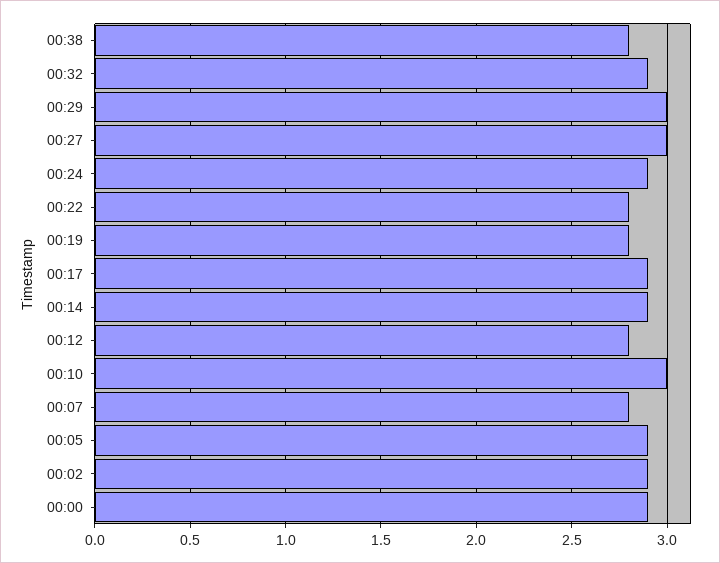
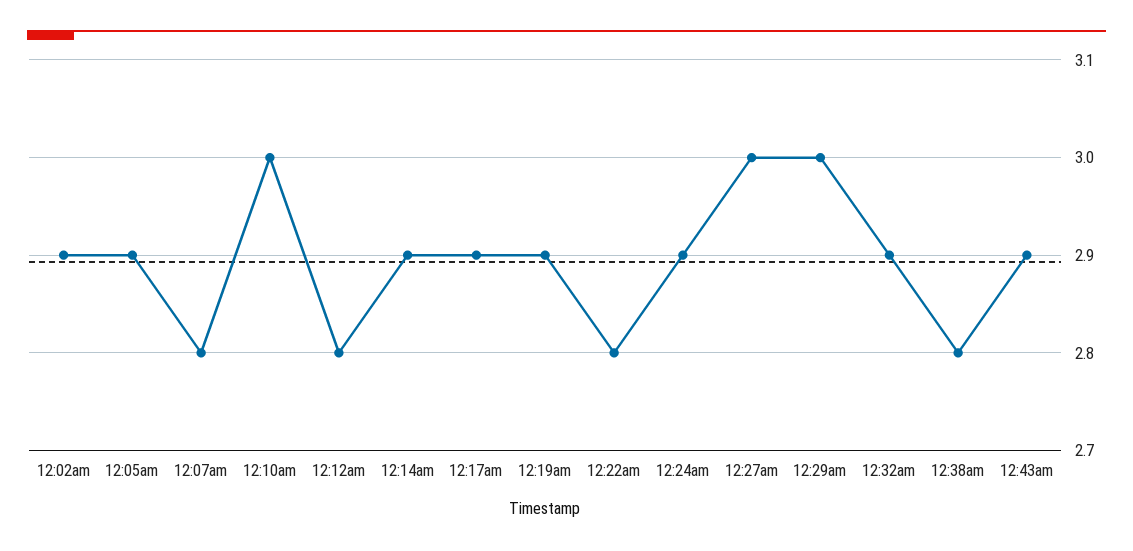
00:19: 2.8 -> 2.9
00:00: 2.9 -> none
12:43am: none -> 2.9

